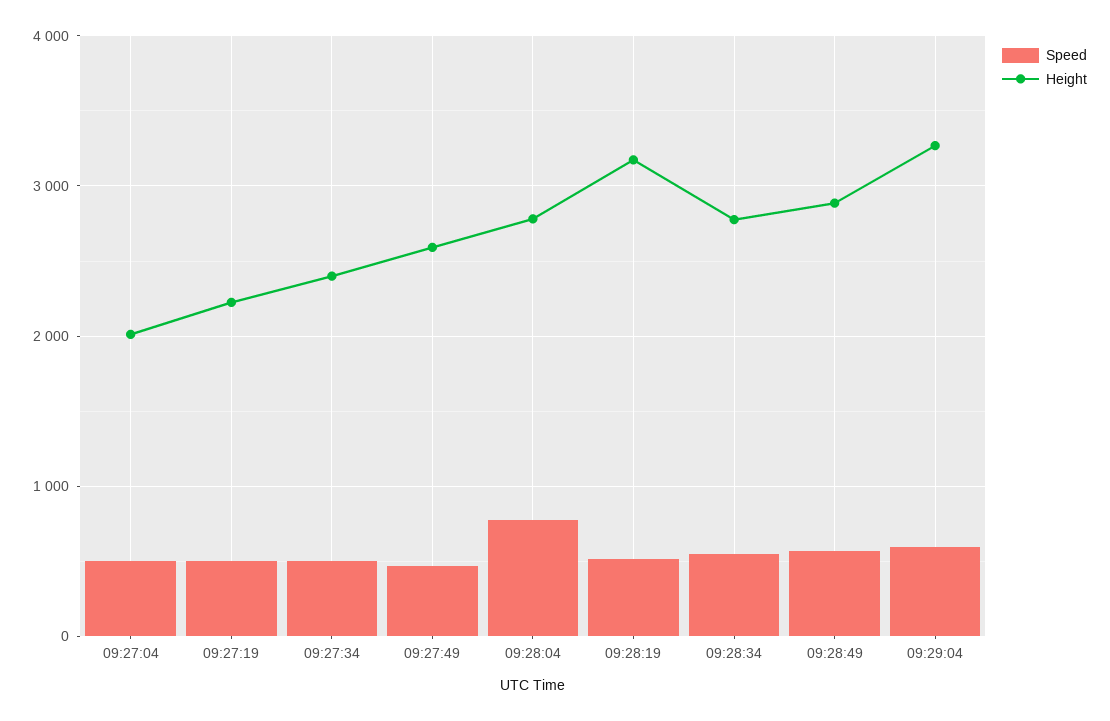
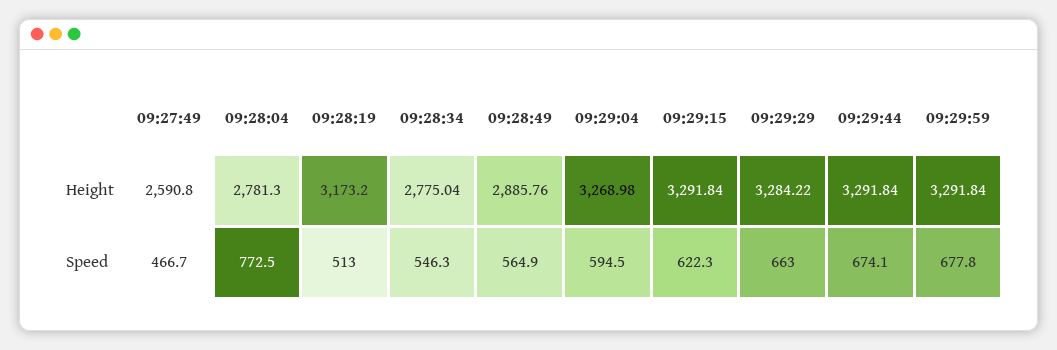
Speed, 09:27:04: 500 -> none
Height, 09:27:04: 2000 -> none
Speed, 09:27:19: 500 -> none
Height, 09:27:19: 2200 -> none
Speed, 09:27:34: 500 -> none
Height, 09:27:34: 2400 -> none
Height, 09:29:15: none -> 3291.84
Height, 09:29:29: none -> 3284.22
Height, 09:29:44: none -> 3291.84
Height, 09:29:59: none -> 3291.84
Speed, 09:29:15: none -> 622.3
Speed, 09:29:29: none -> 663
Speed, 09:29:44: none -> 674.1
Speed, 09:29:59: none -> 677.8

